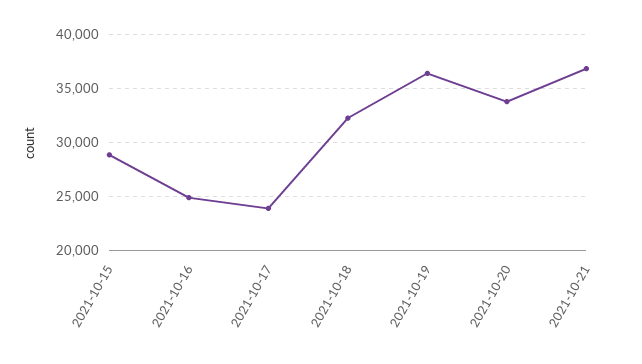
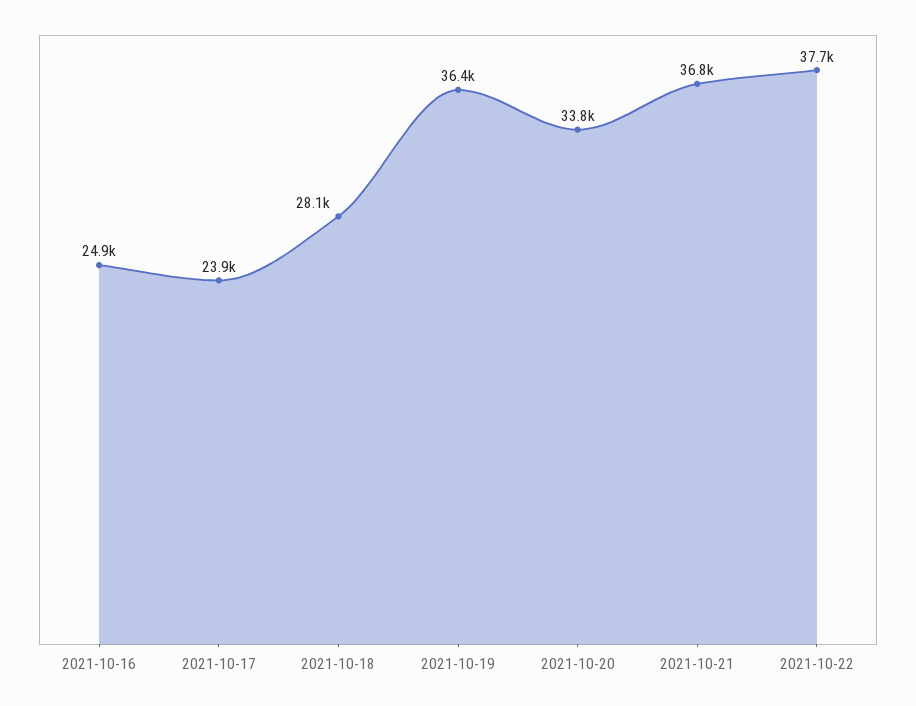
2021-10-15: 29000 -> none
2021-10-18: 32000 -> 28100
2021-10-22: none -> 37700

